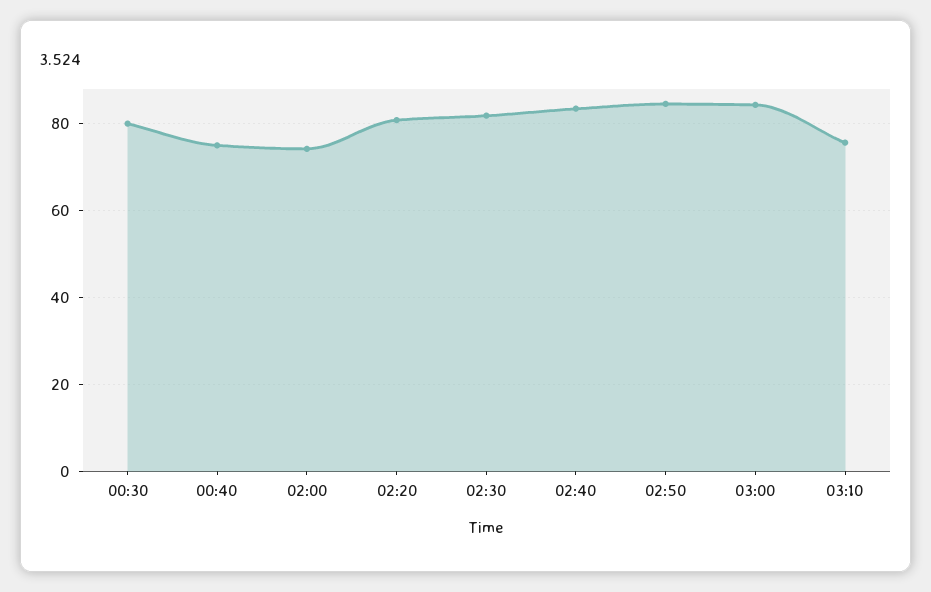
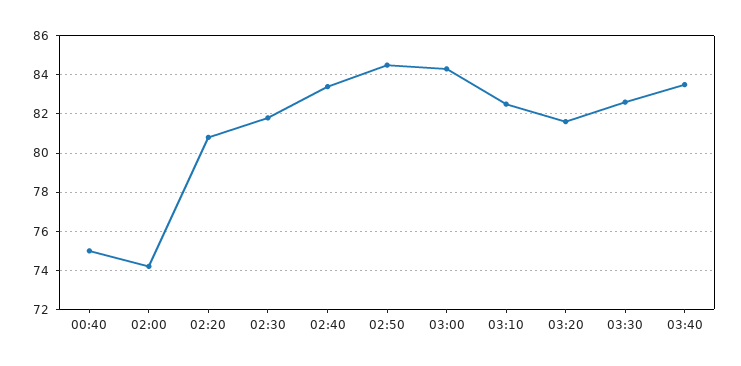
00:30: 80 -> none
03:10: 76 -> 82.5
03:20: none -> 81.5
03:30: none -> 82.5
03:40: none -> 83.5

